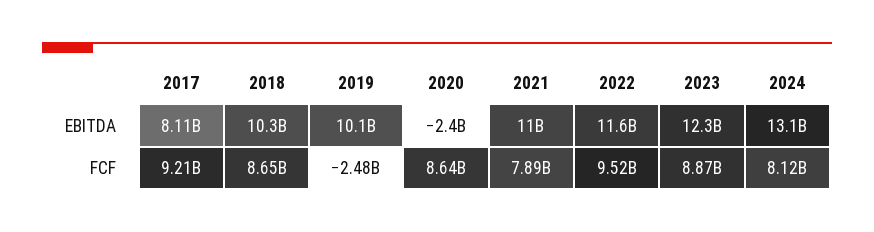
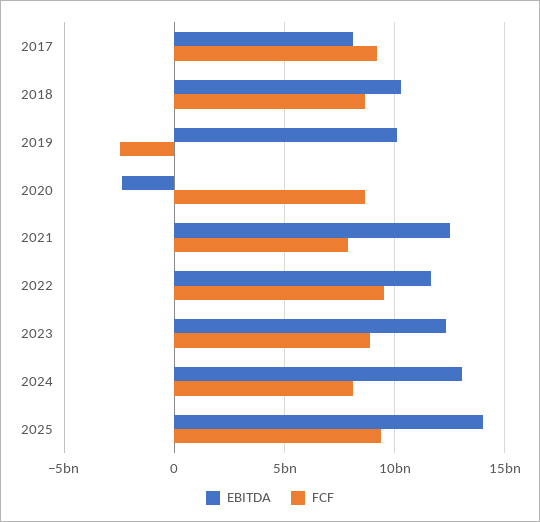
EBITDA, 2021: 11000000000 -> 12500000000
EBITDA, 2025: none -> 14000000000
FCF, 2025: none -> 9500000000

